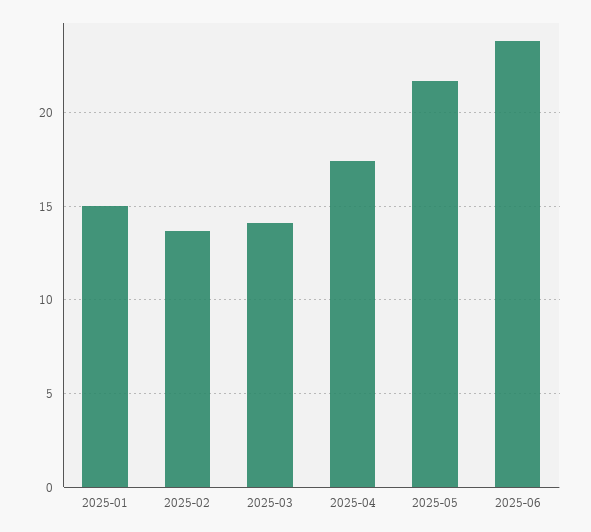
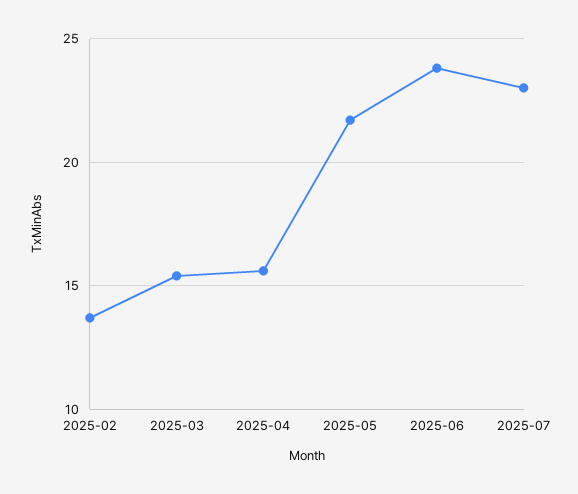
2025-01: 15 -> none
2025-03: 14 -> 15.5
2025-04: 17.5 -> 15.5
2025-07: none -> 23

